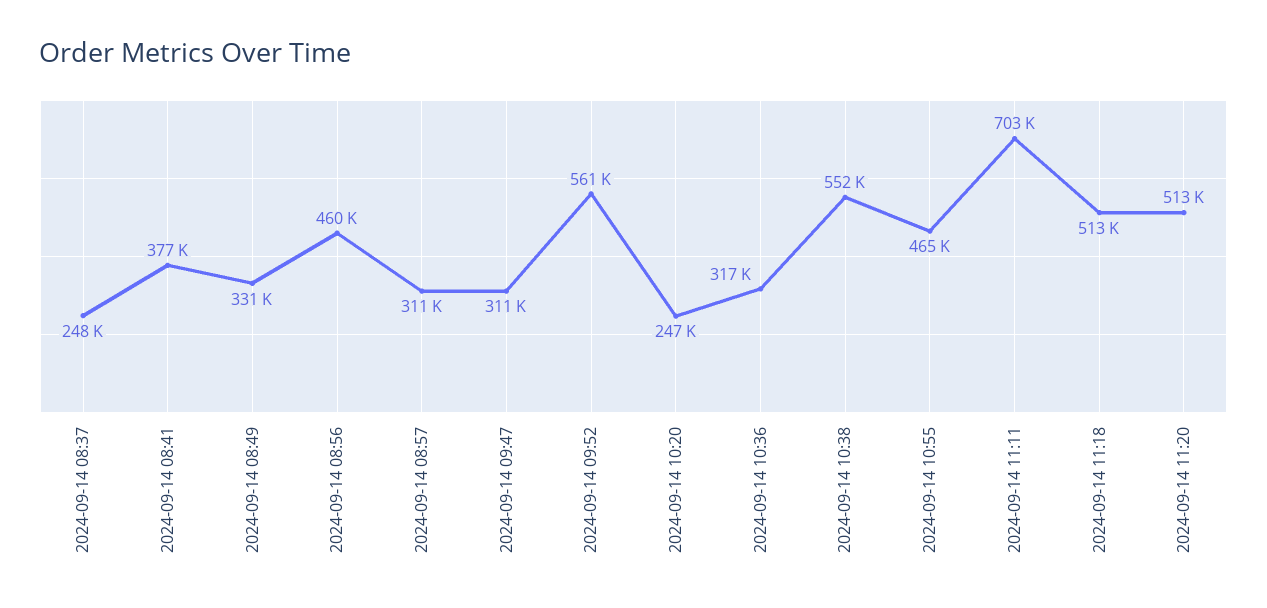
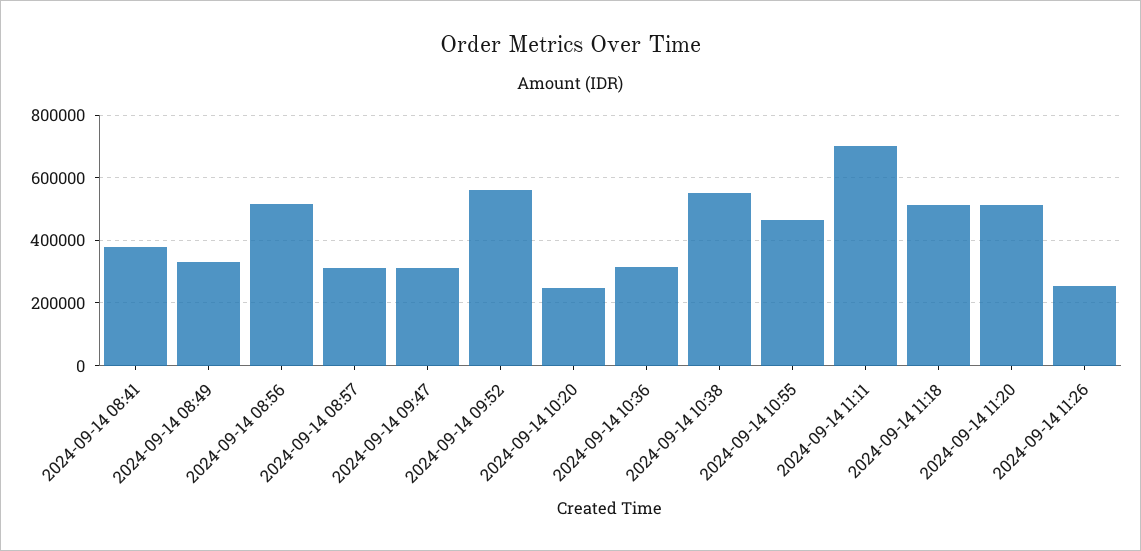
2024-09-14 08:37: 248000 -> none
2024-09-14 08:56: 460000 -> 520000
2024-09-14 11:26: none -> 260000

